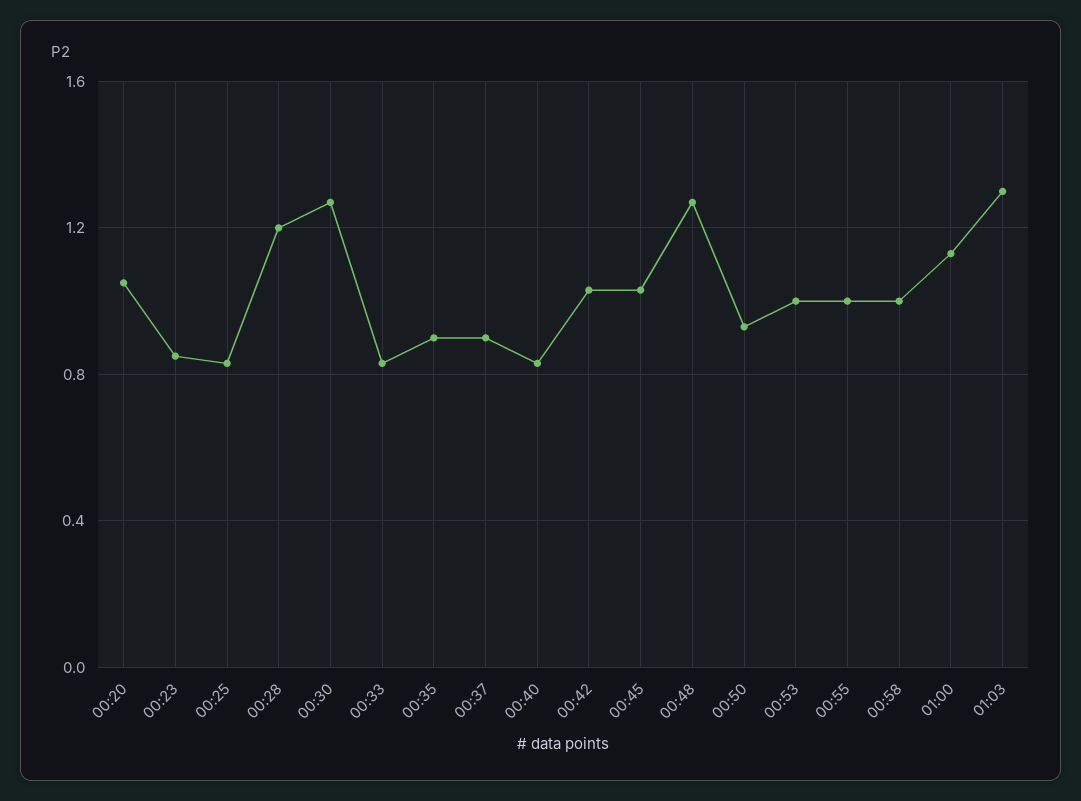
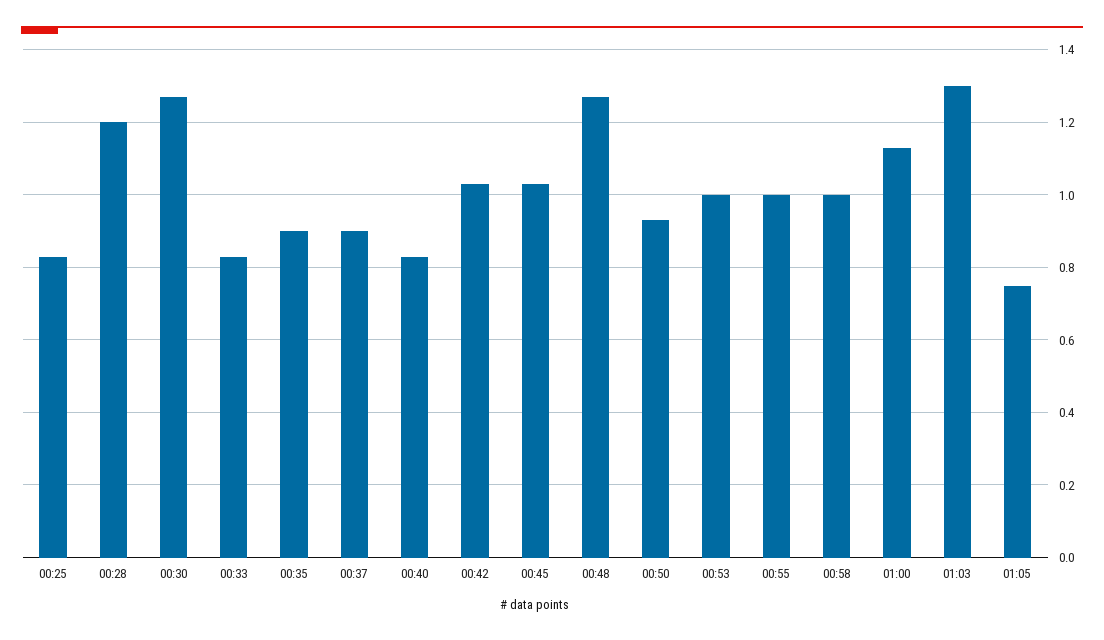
00:20: 1.05 -> none
00:23: 0.85 -> none
01:05: none -> 0.75

